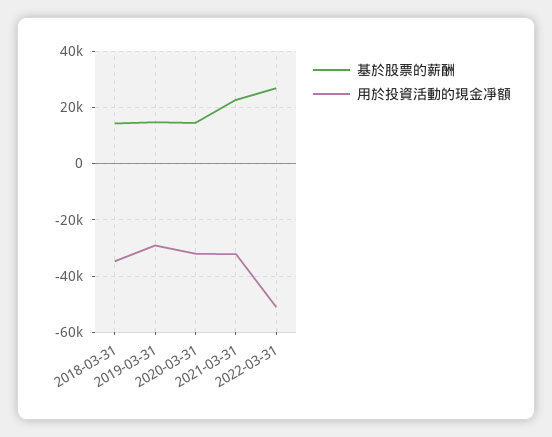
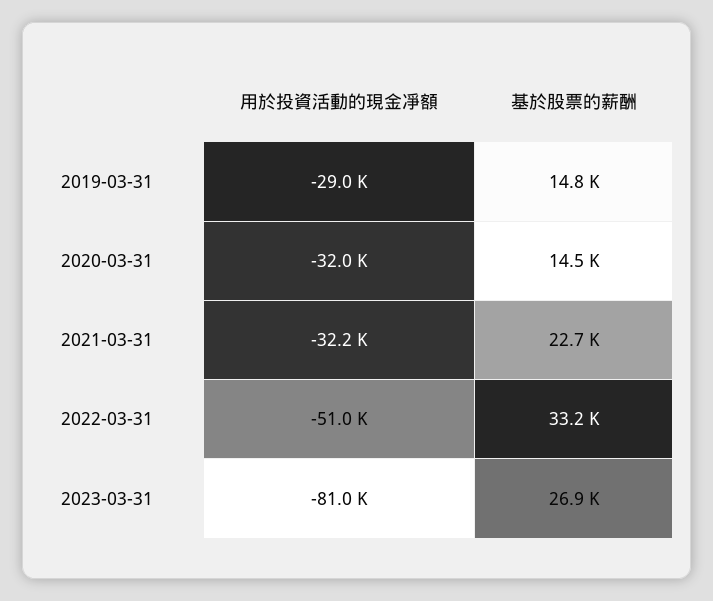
基於股票的薪酬, 2018-03-31: 15000 -> none
用於投資活動的現金凈額, 2018-03-31: -35000 -> none
基於股票的薪酬, 2022-03-31: 27500 -> 33200
用於投資活動的現金凈額, 2023-03-31: none -> -81000
基於股票的薪酬, 2023-03-31: none -> 26900

